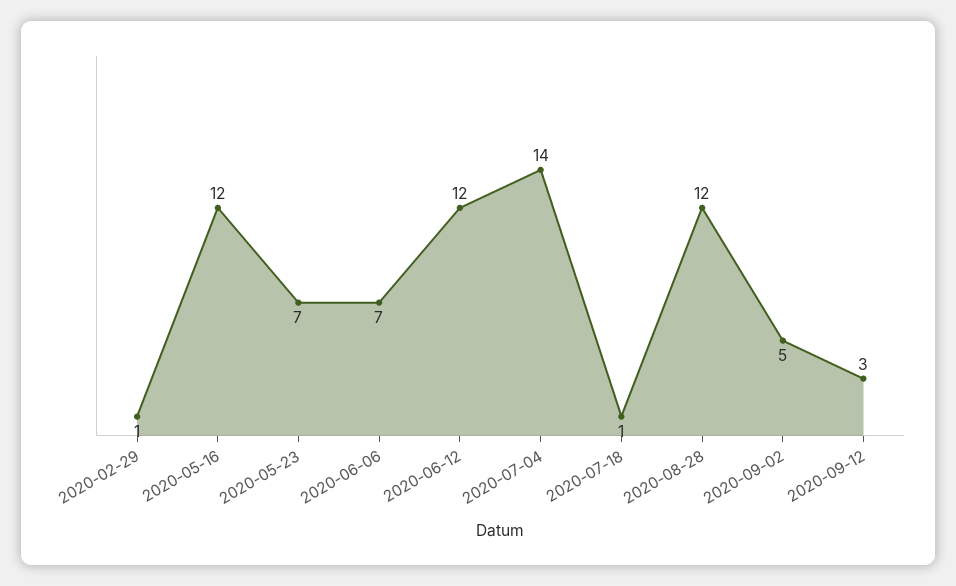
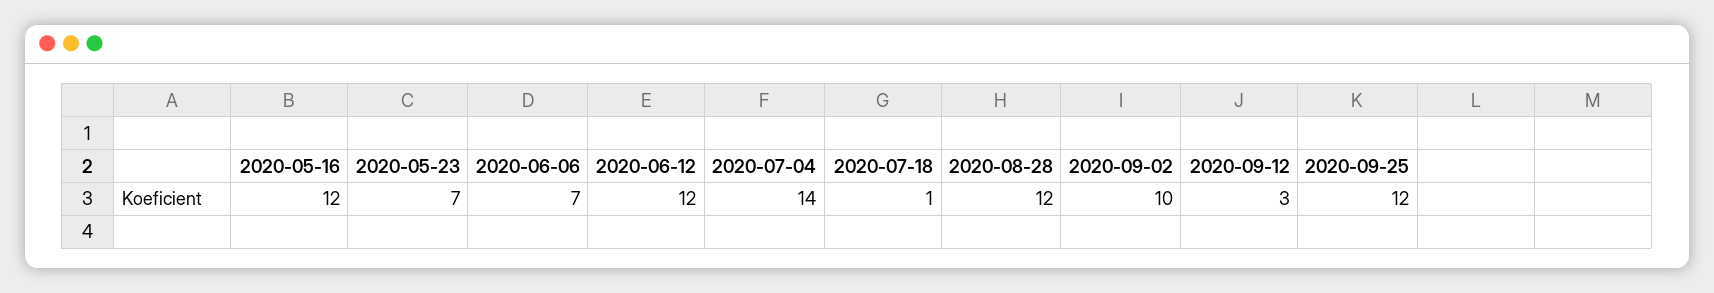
2020-02-29: 1 -> none
2020-09-02: 5 -> 10
2020-09-25: none -> 12

